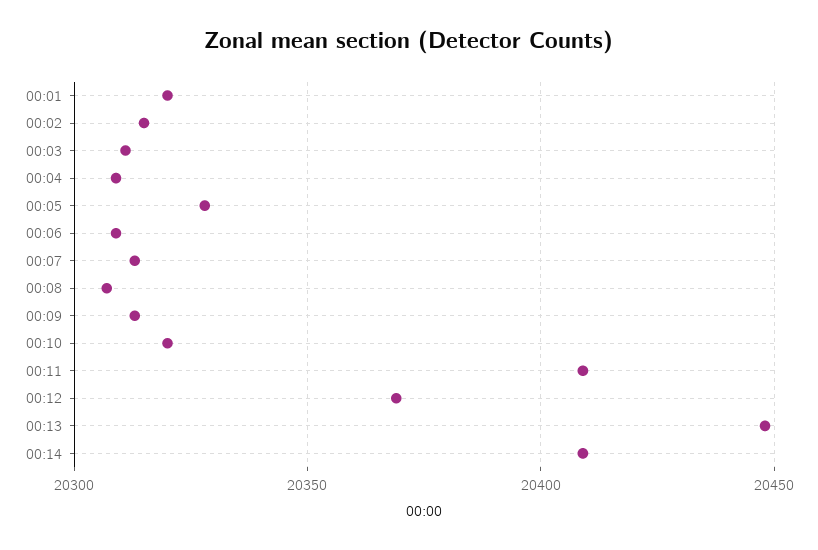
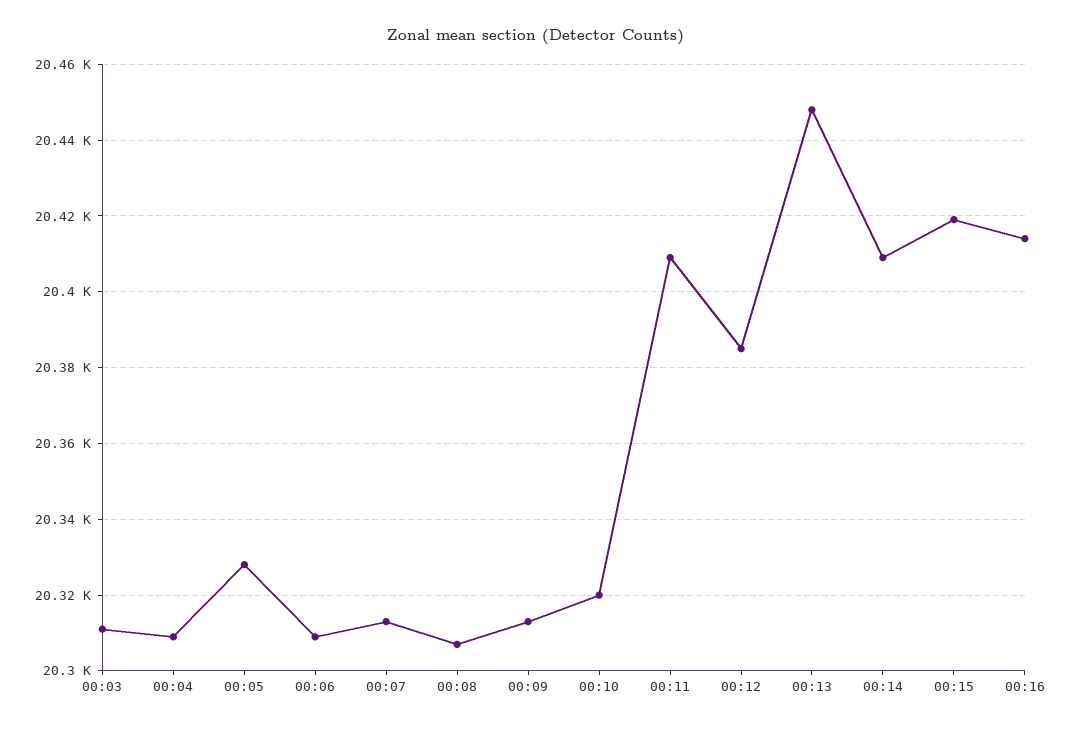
00:01: 20320 -> none
00:02: 20315 -> none
00:12: 20370 -> 20385
00:15: none -> 20420
00:16: none -> 20415

